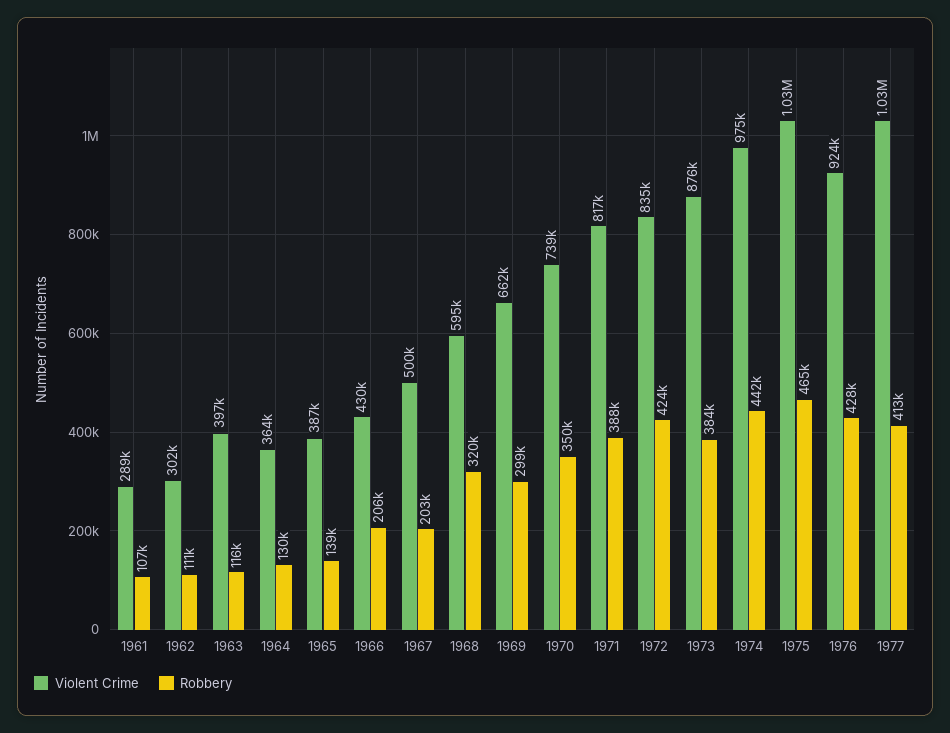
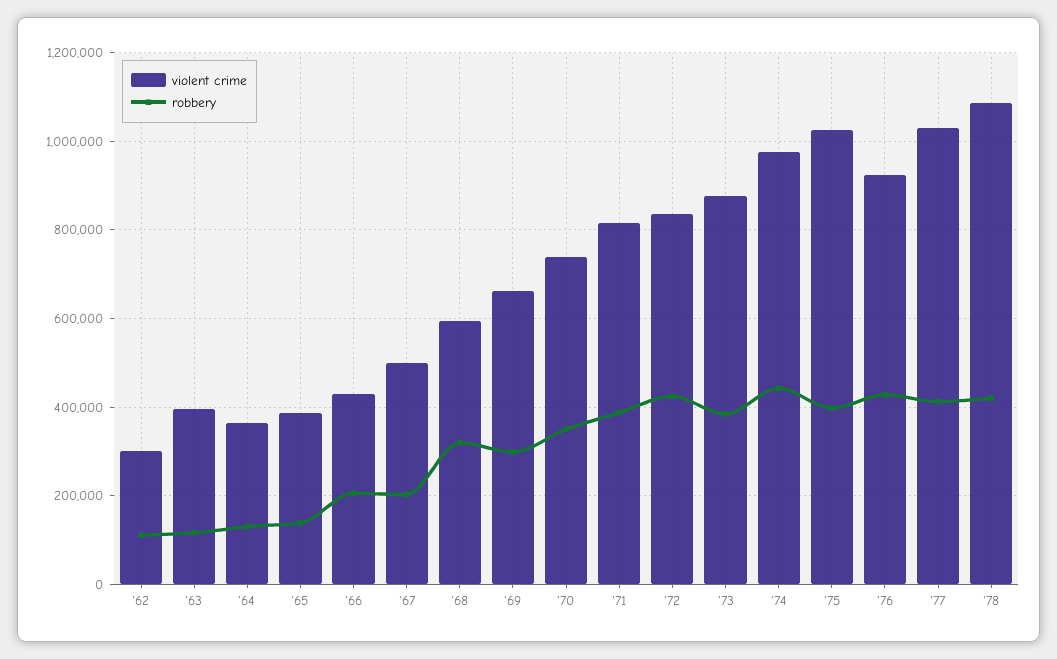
Violent Crime, 1961: 289000 -> none
Robbery, 1961: 107000 -> none
Robbery, 1975: 465000 -> 400000
Violent Crime, '78: none -> 1080000
Robbery, '78: none -> 420000

